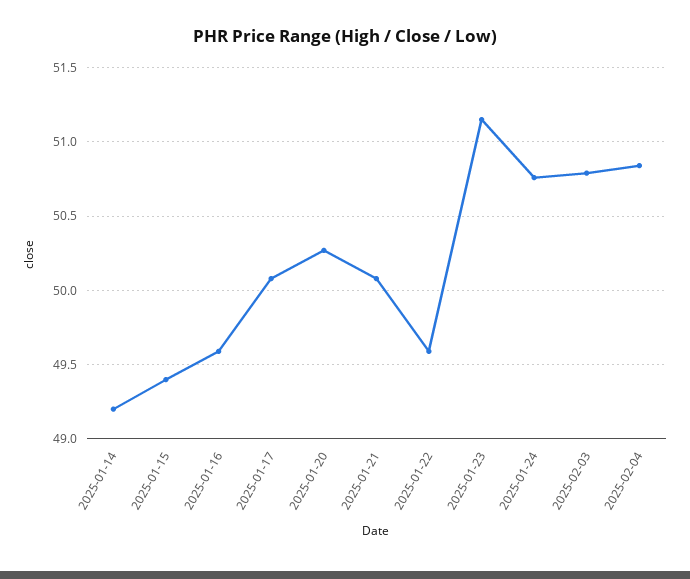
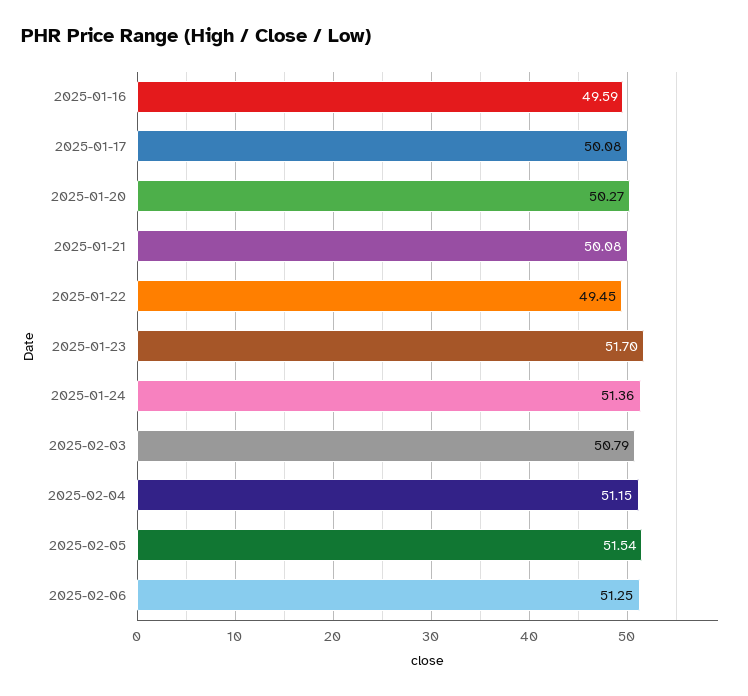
2025-01-14: 49.2 -> none
2025-01-15: 49.4 -> none
2025-01-22: 49.6 -> 49.45
2025-01-23: 51.15 -> 51.7
2025-01-24: 50.75 -> 51.36
2025-02-04: 50.85 -> 51.15
2025-02-05: none -> 51.54
2025-02-06: none -> 51.25

